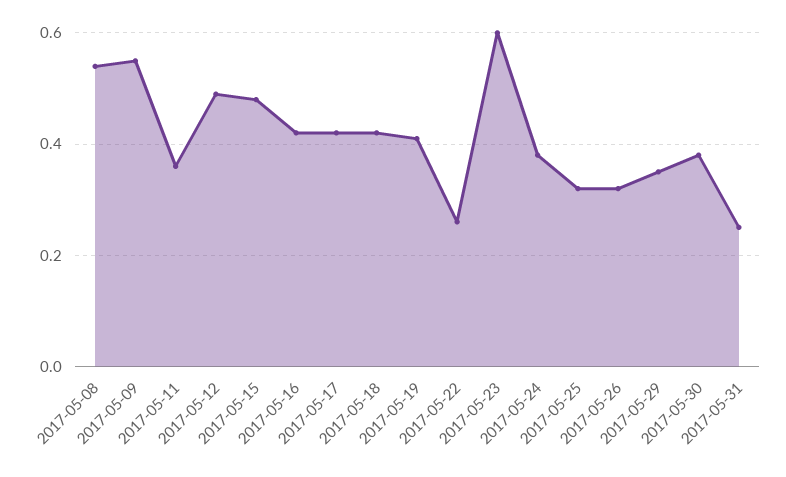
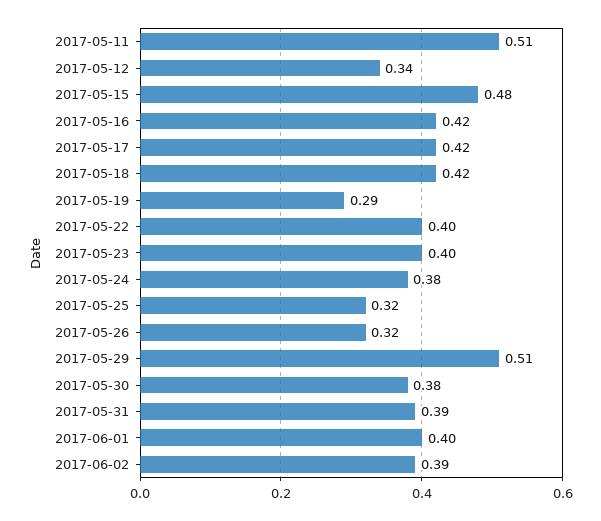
2017-05-08: 0.55 -> none
2017-05-09: 0.55 -> none
2017-05-11: 0.35 -> 0.51
2017-05-12: 0.5 -> 0.34
2017-05-19: 0.4 -> 0.29
2017-05-22: 0.25 -> 0.4
2017-05-23: 0.6 -> 0.4
2017-05-29: 0.35 -> 0.51
2017-05-31: 0.25 -> 0.39
2017-06-01: none -> 0.4
2017-06-02: none -> 0.39

